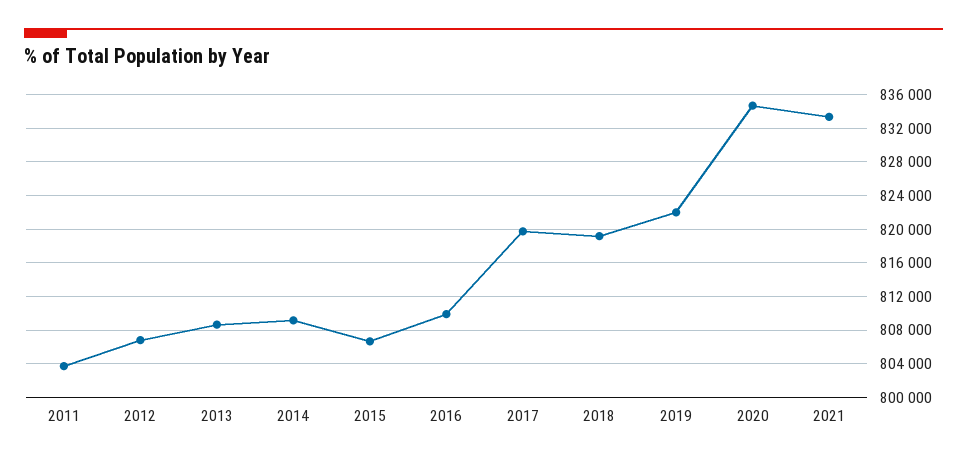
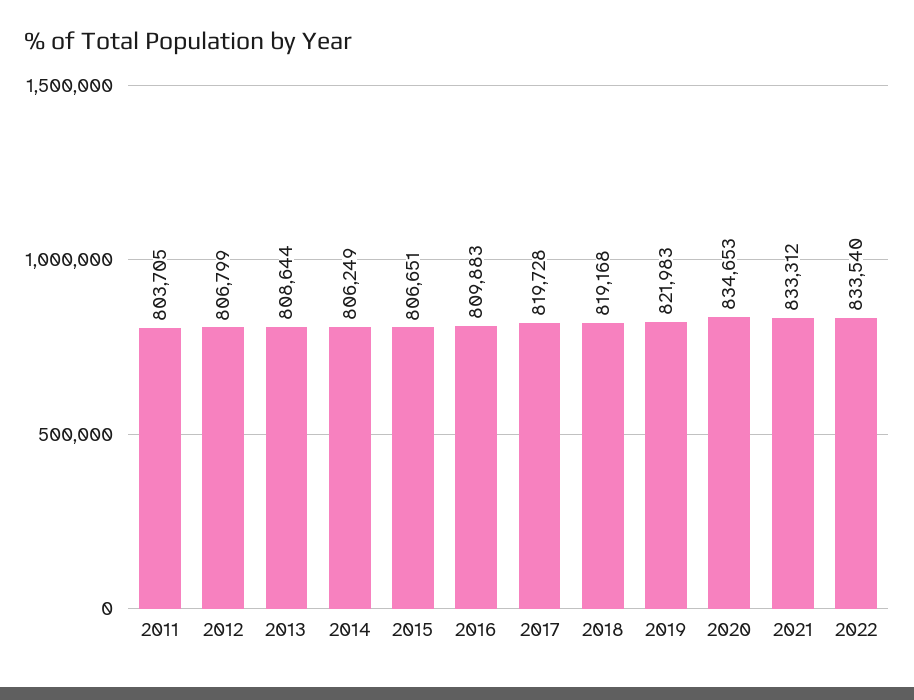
2014: 809000 -> 806249
2022: none -> 833540

